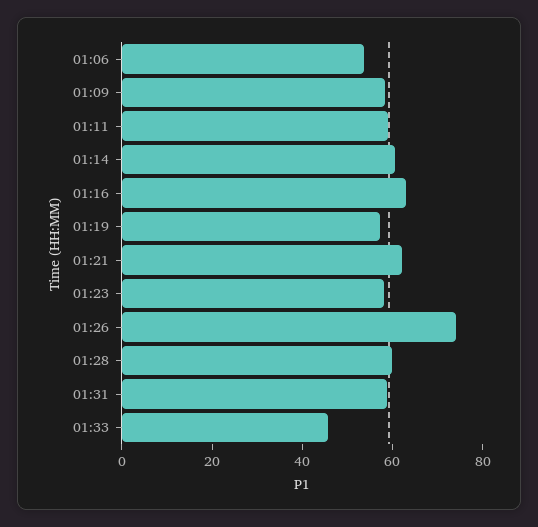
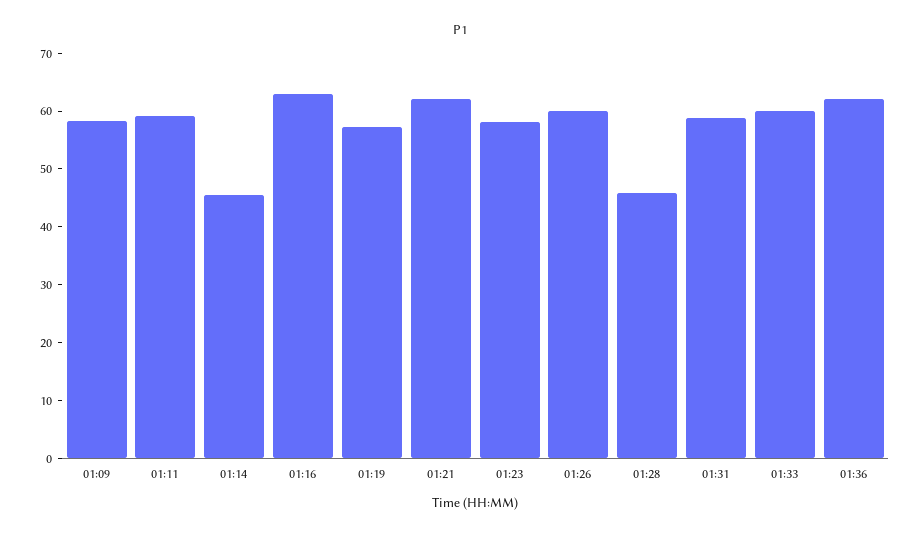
01:06: 55 -> none
01:14: 60 -> 46
01:26: 75 -> 60
01:28: 60 -> 46
01:33: 45 -> 60
01:36: none -> 62

